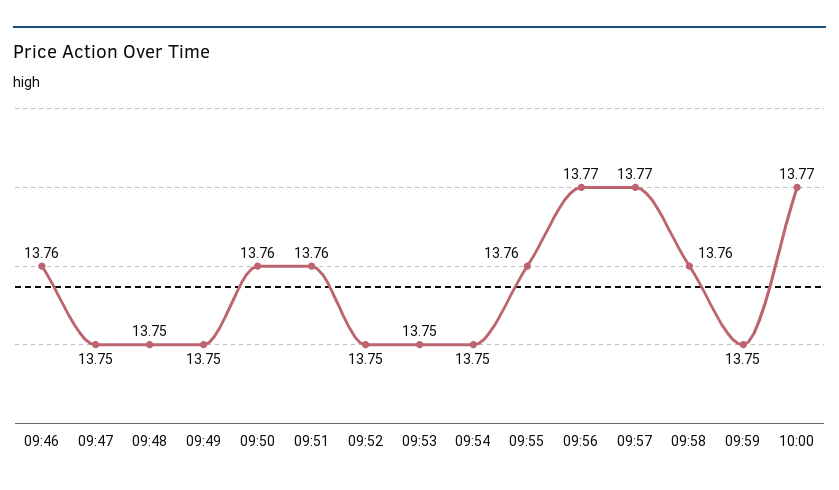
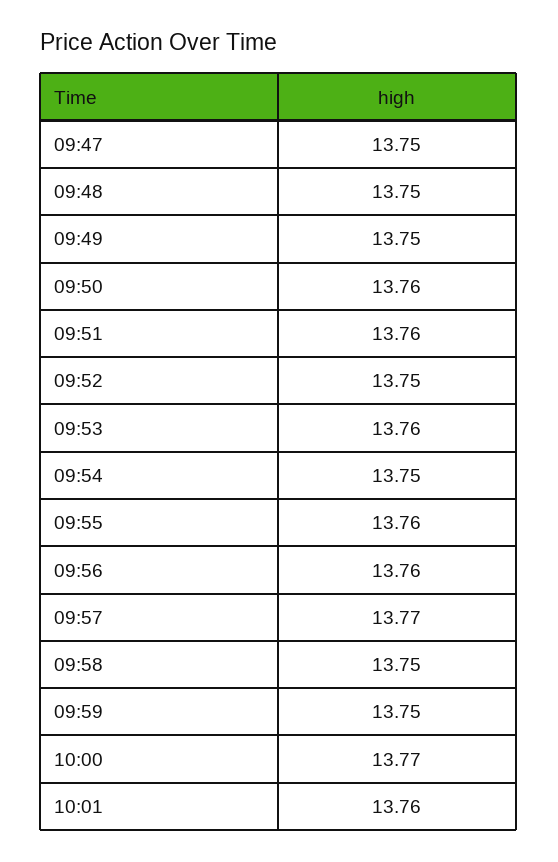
09:46: 13.76 -> none
09:53: 13.75 -> 13.76
09:56: 13.77 -> 13.76
09:58: 13.76 -> 13.75
10:01: none -> 13.76

